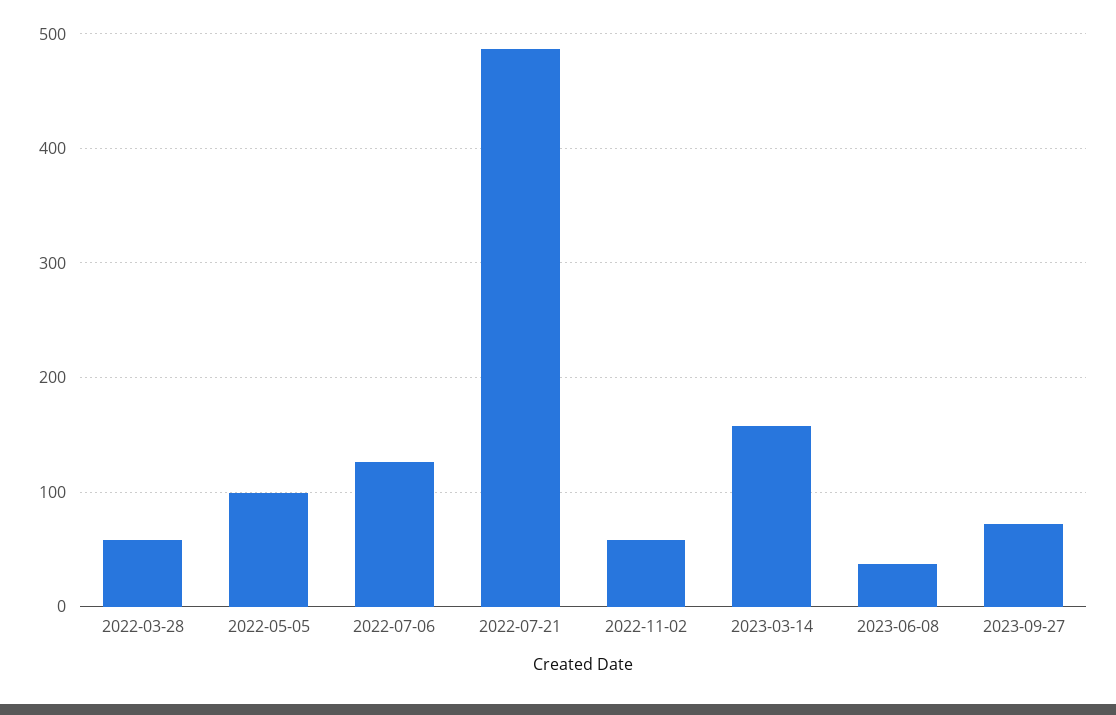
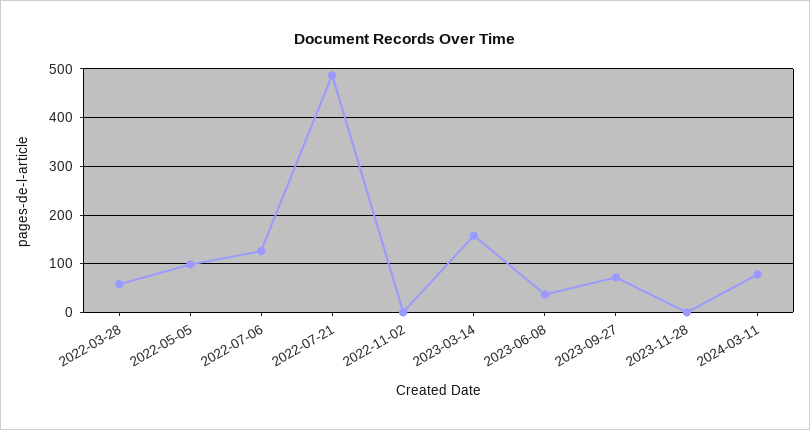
2022-11-02: 60 -> 0
2023-11-28: none -> 0
2024-03-11: none -> 80

